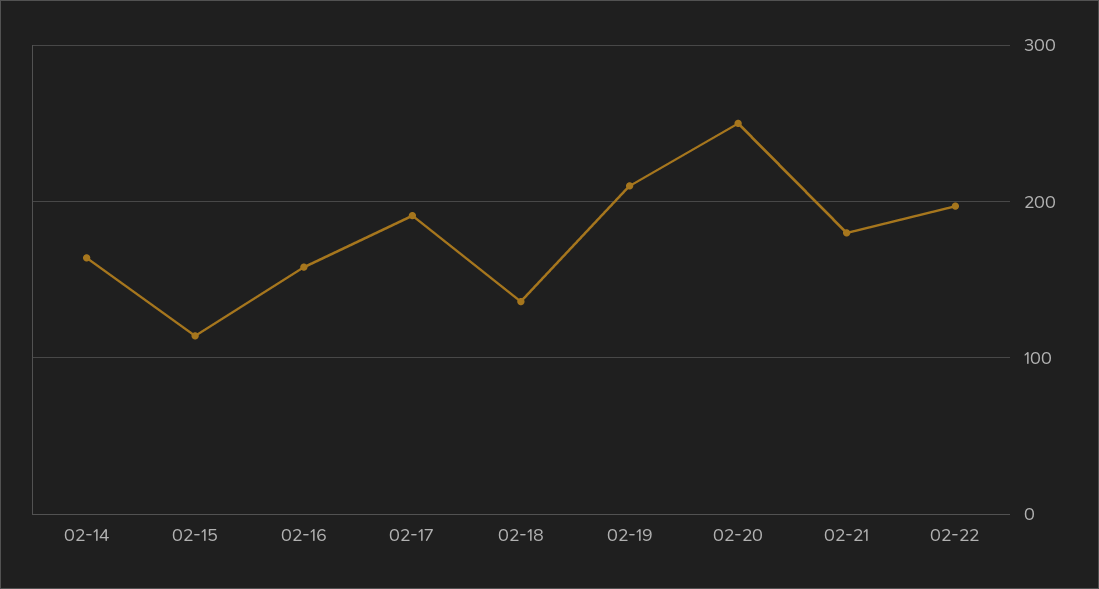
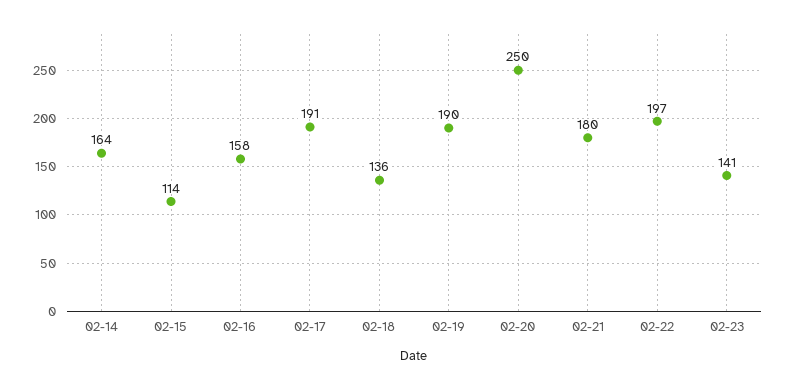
02-19: 210 -> 190
02-23: none -> 141

